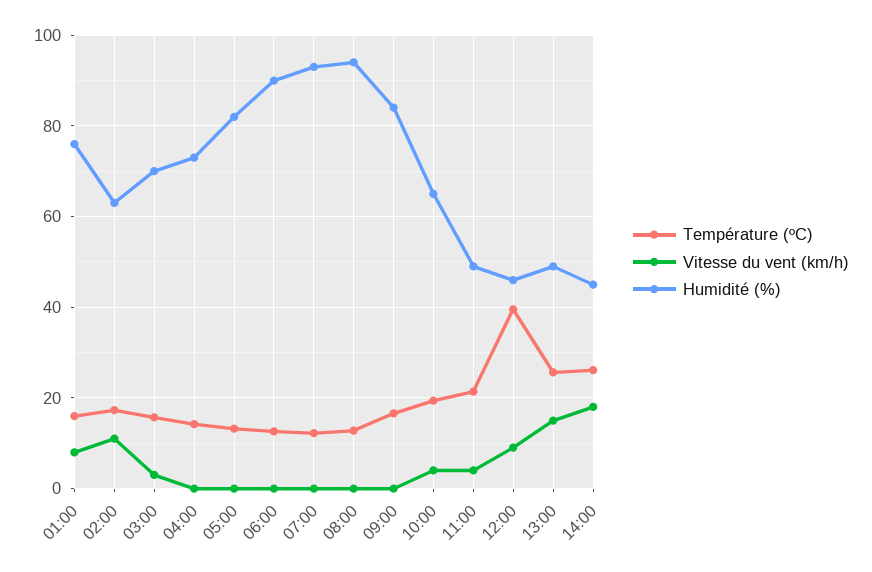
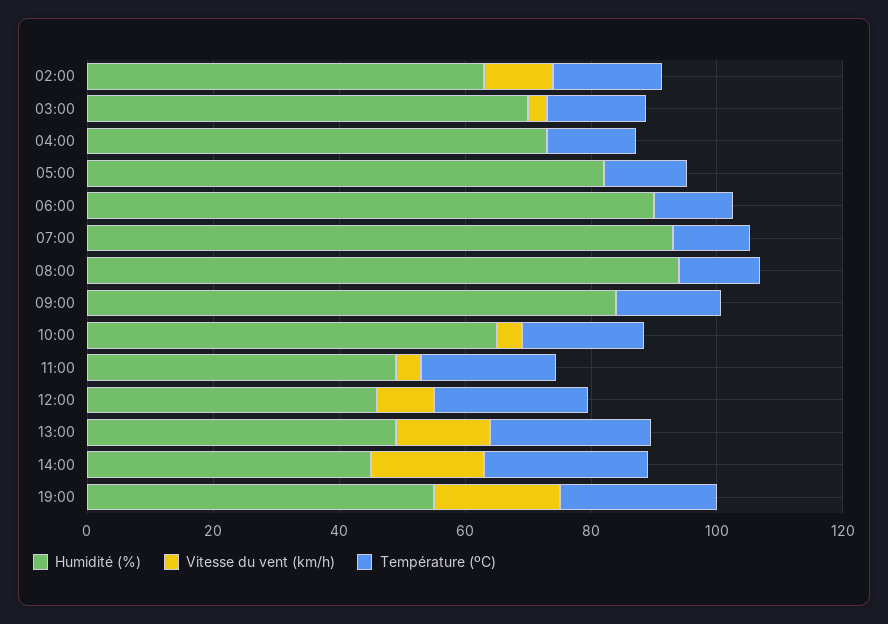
Température (ºC), 01:00: 16 -> none
Vitesse du vent (km/h), 01:00: 8 -> none
Humidité (%), 01:00: 76 -> none
Température (ºC), 12:00: 40 -> 25
Humidité (%), 19:00: none -> 55
Vitesse du vent (km/h), 19:00: none -> 20
Température (ºC), 19:00: none -> 25

